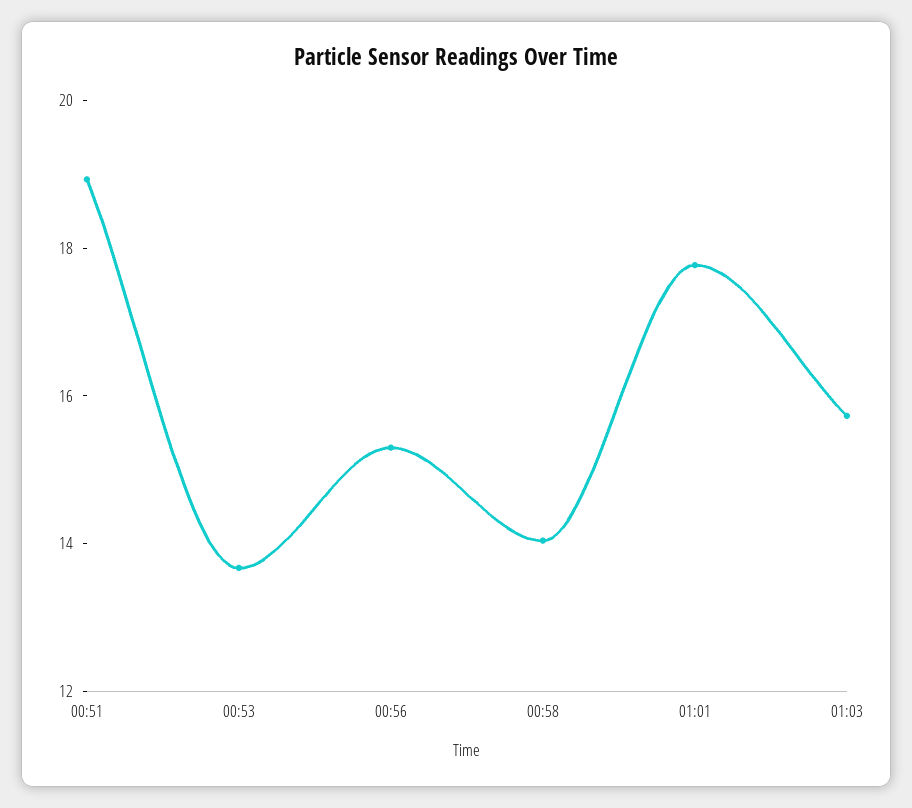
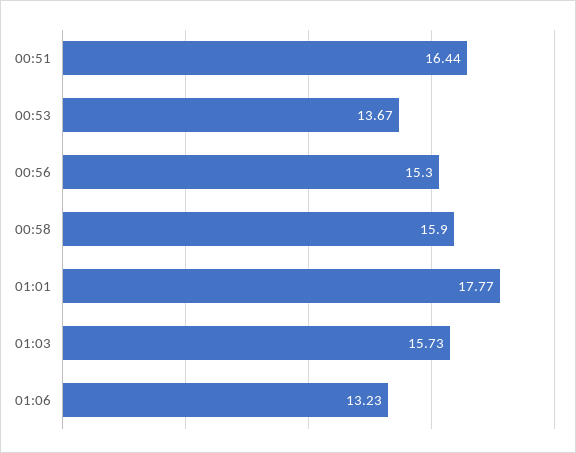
00:51: 19 -> 16.44
00:58: 14 -> 15.9
01:06: none -> 13.23

